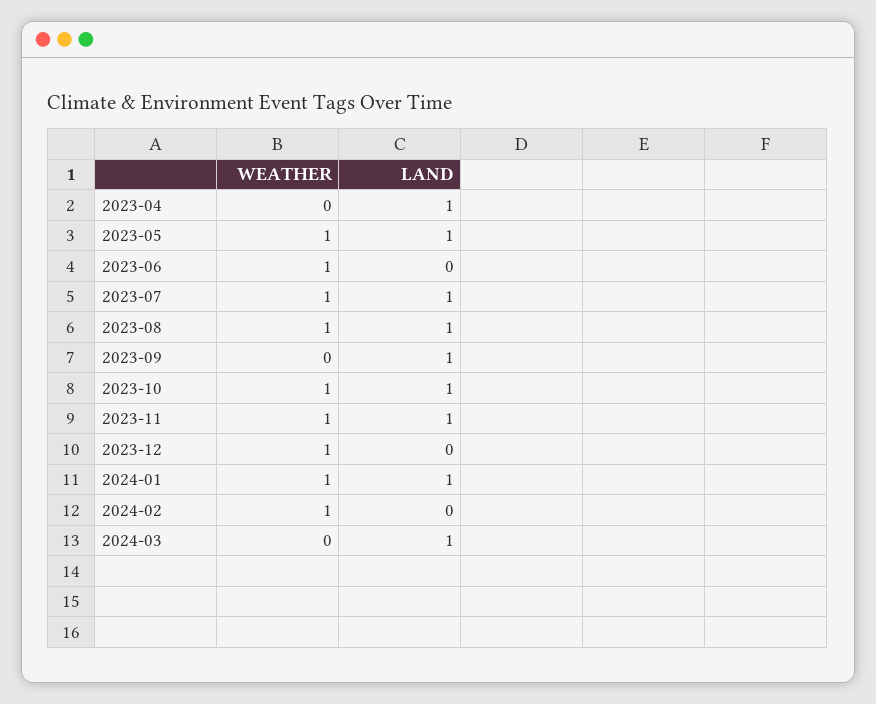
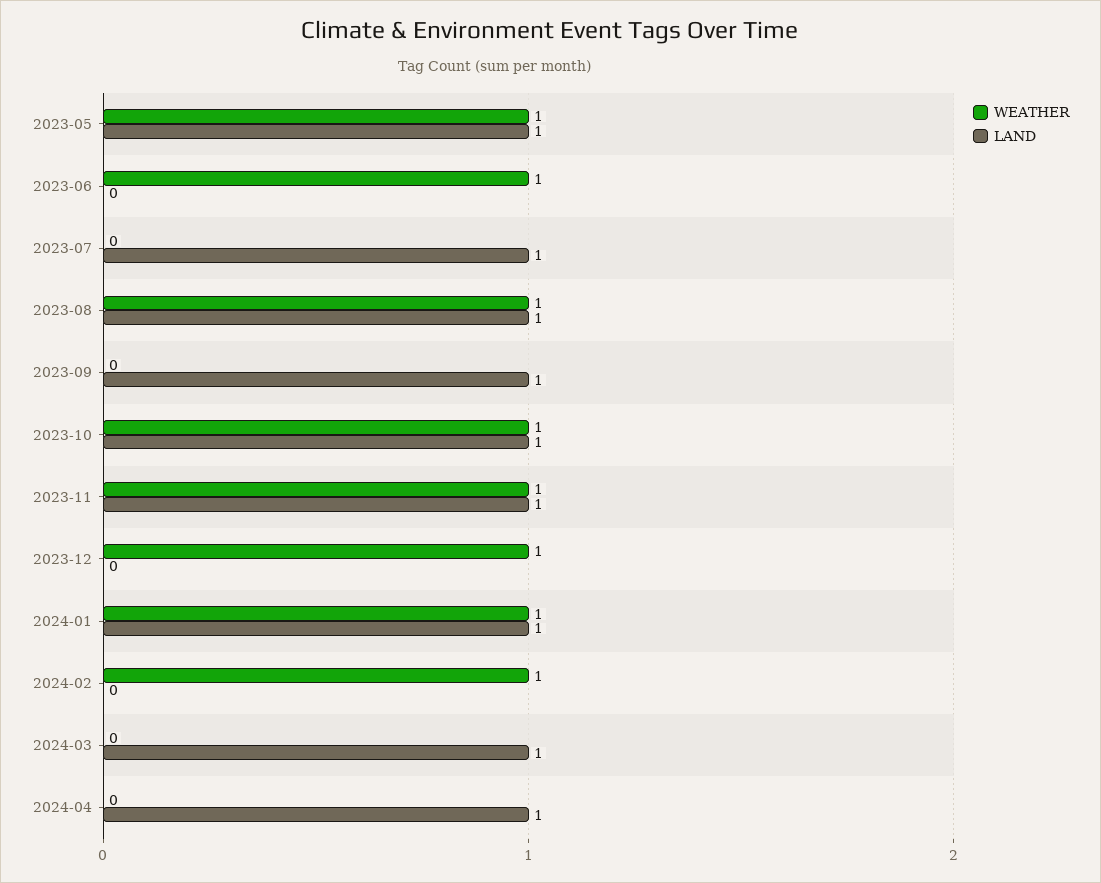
WEATHER, 2023-04: 0 -> none
LAND, 2023-04: 1 -> none
WEATHER, 2023-07: 1 -> 0
WEATHER, 2024-04: none -> 0
LAND, 2024-04: none -> 1

